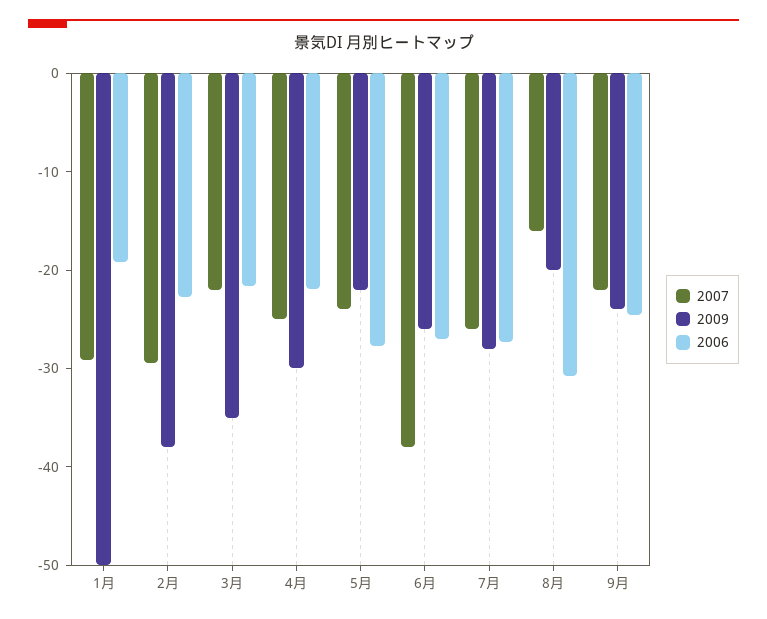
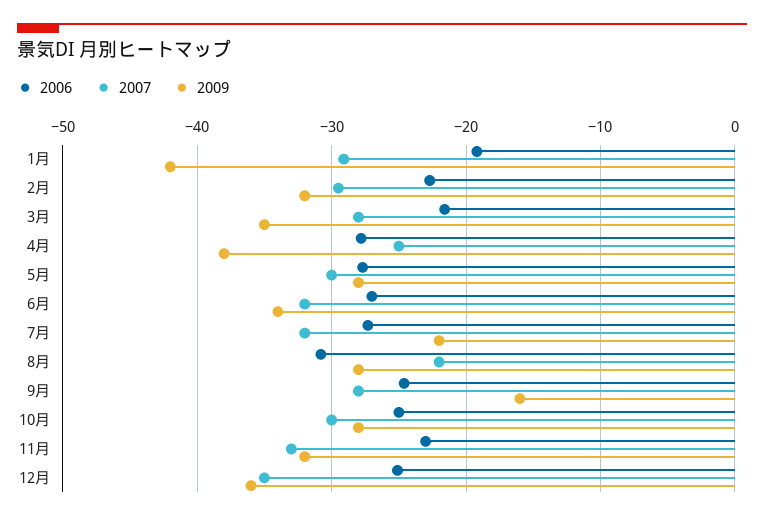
2009, 1月: -50 -> -42
2009, 2月: -38 -> -32
2007, 3月: -22 -> -28
2009, 4月: -30 -> -38
2006, 4月: -22 -> -28
2007, 5月: -24 -> -30
2009, 5月: -22 -> -28
2007, 6月: -38 -> -32
2009, 6月: -26 -> -34
2007, 7月: -26 -> -32
2009, 7月: -28 -> -22
2007, 8月: -16 -> -22
2009, 8月: -20 -> -28
2007, 9月: -22 -> -28
2009, 9月: -24 -> -16
2006, 10月: none -> -25
2007, 10月: none -> -30
2009, 10月: none -> -28
2006, 11月: none -> -23
2007, 11月: none -> -33
2009, 11月: none -> -32
2006, 12月: none -> -25
2007, 12月: none -> -35
2009, 12月: none -> -36

